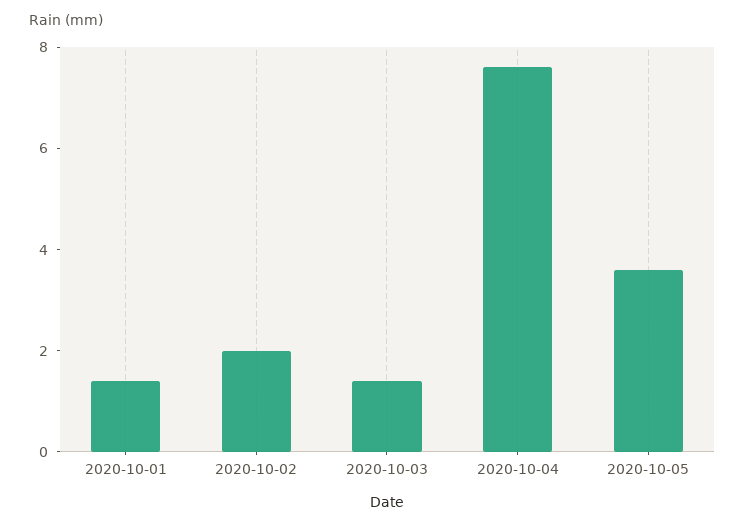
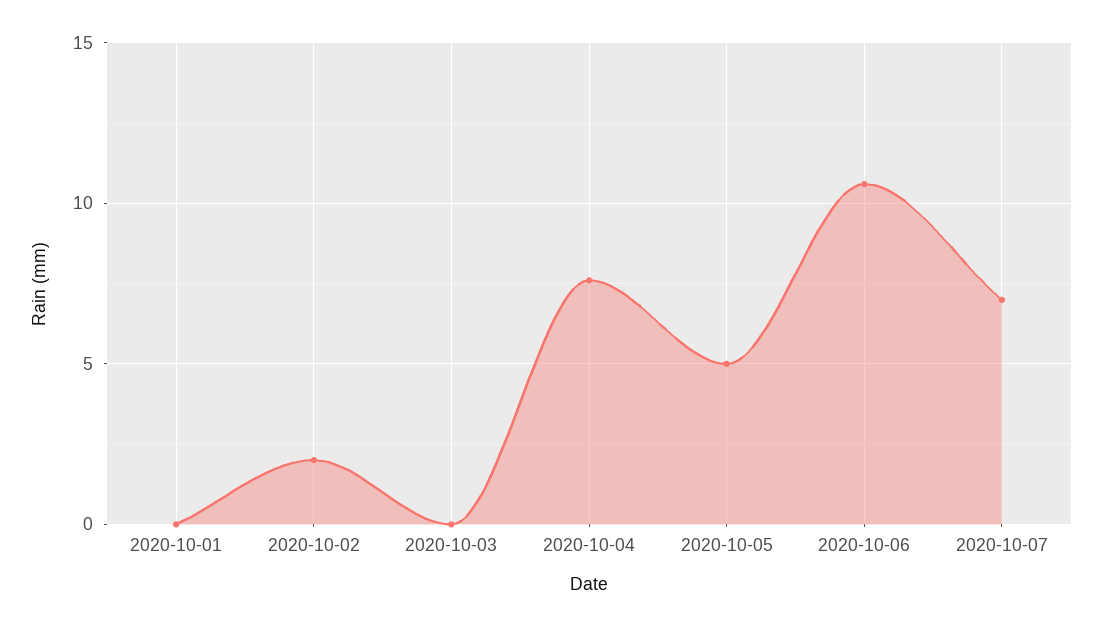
2020-10-01: 1.5 -> 0
2020-10-03: 1.5 -> 0
2020-10-05: 3.5 -> 5
2020-10-06: none -> 10.5
2020-10-07: none -> 7

